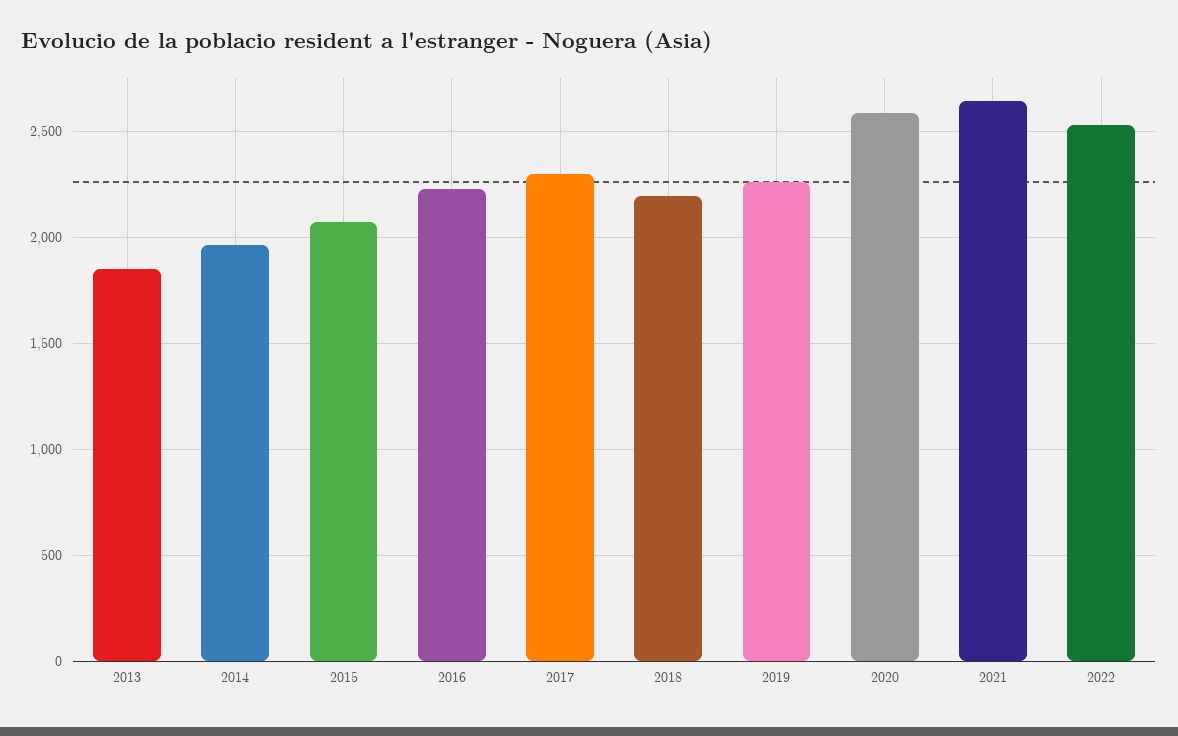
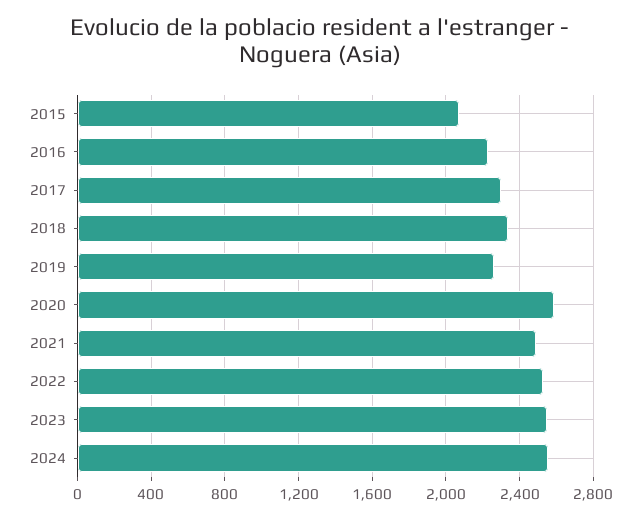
2013: 1850 -> none
2014: 1950 -> none
2018: 2200 -> 2350
2021: 2650 -> 2500
2023: none -> 2550
2024: none -> 2550

